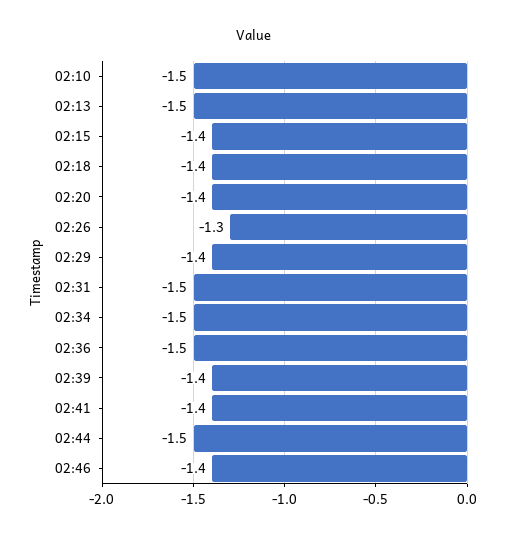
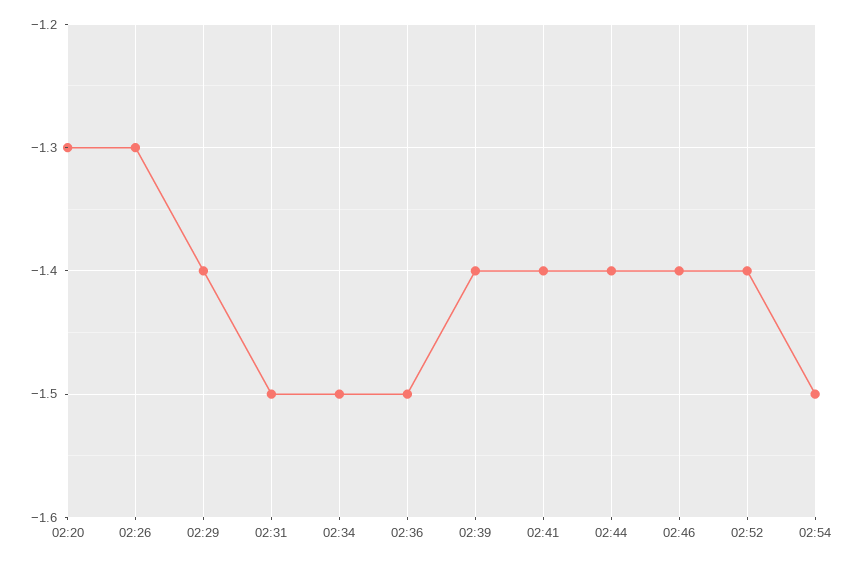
02:10: -1.5 -> none
02:13: -1.5 -> none
02:15: -1.4 -> none
02:18: -1.4 -> none
02:20: -1.4 -> -1.3
02:44: -1.5 -> -1.4
02:52: none -> -1.4
02:54: none -> -1.5

